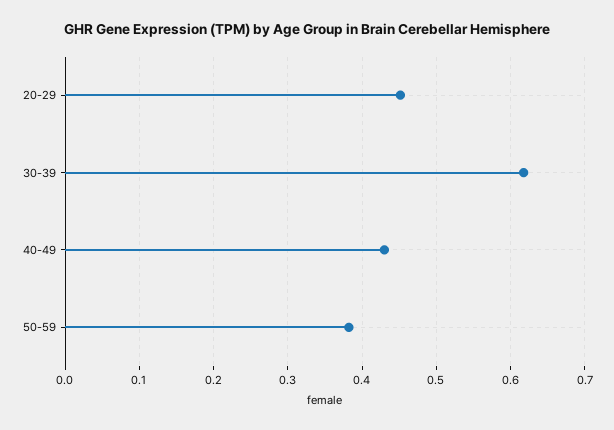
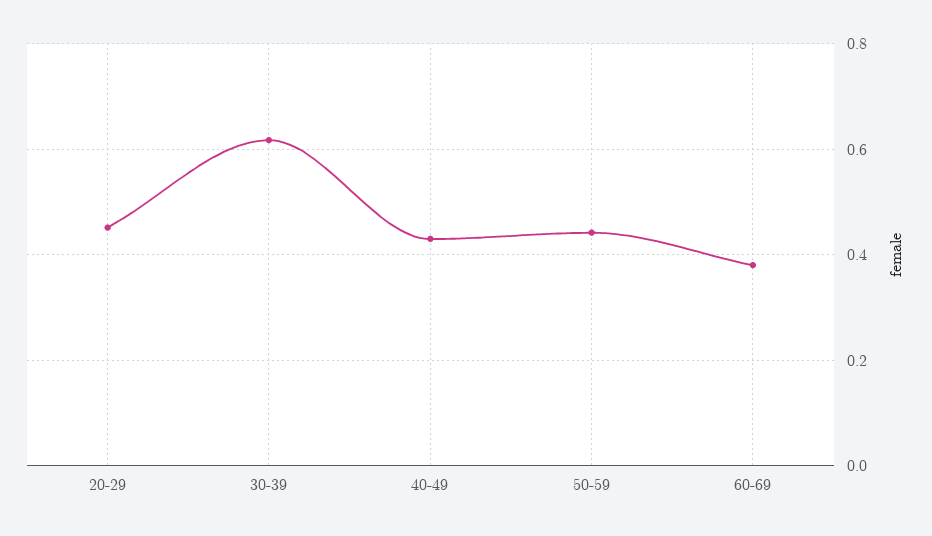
50-59: 0.38 -> 0.44
60-69: none -> 0.38

